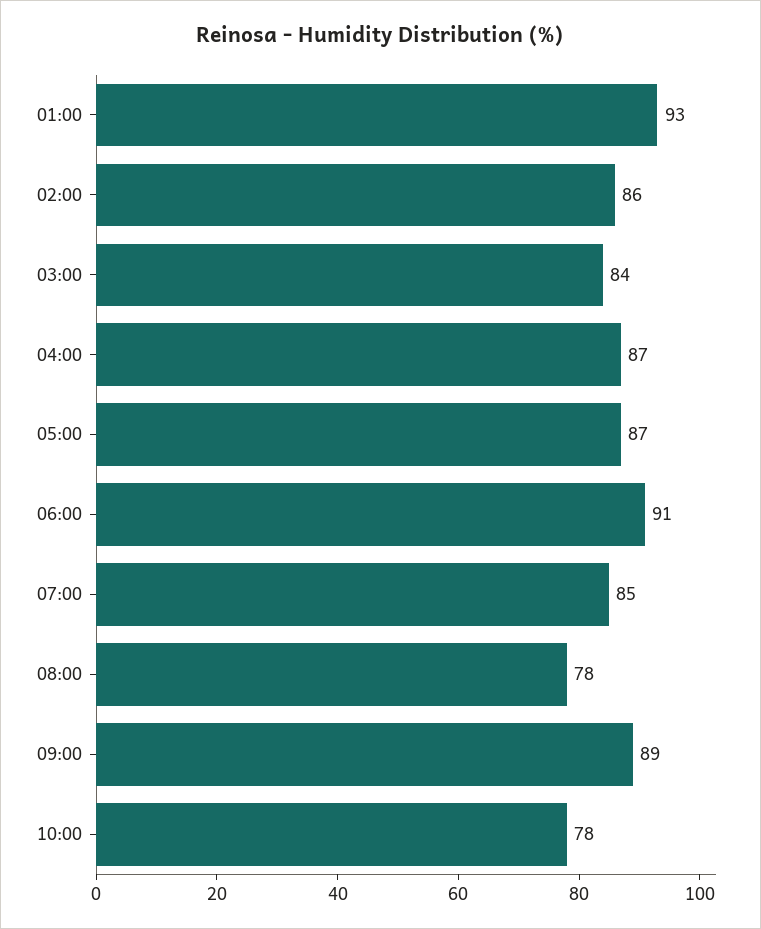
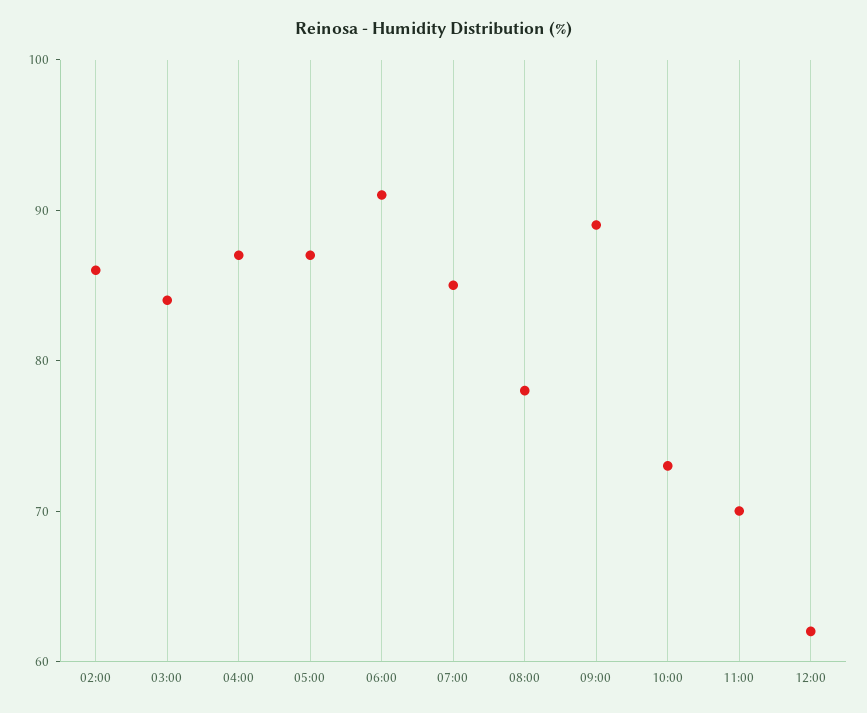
01:00: 93 -> none
10:00: 78 -> 73
11:00: none -> 70
12:00: none -> 62

